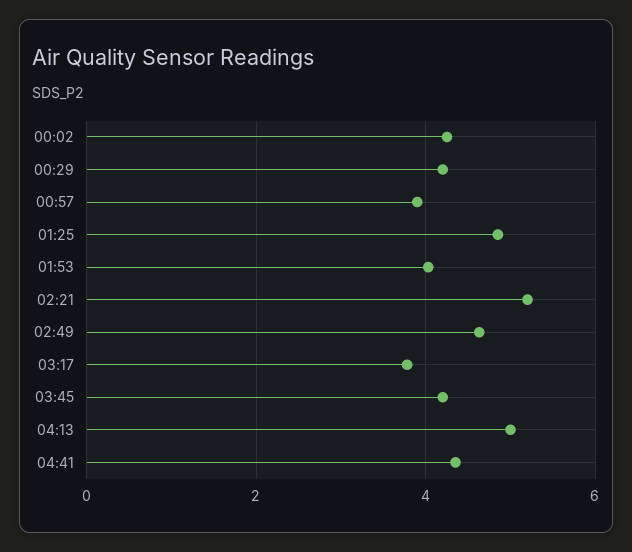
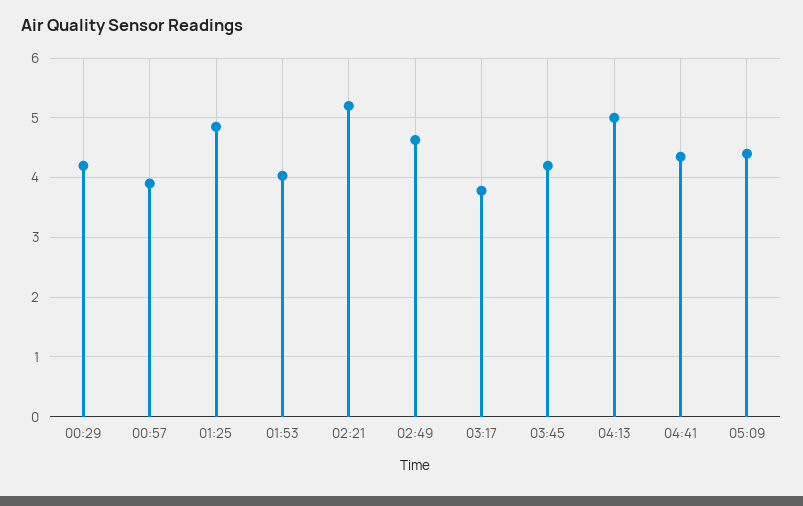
00:02: 4.2 -> none
05:09: none -> 4.4

